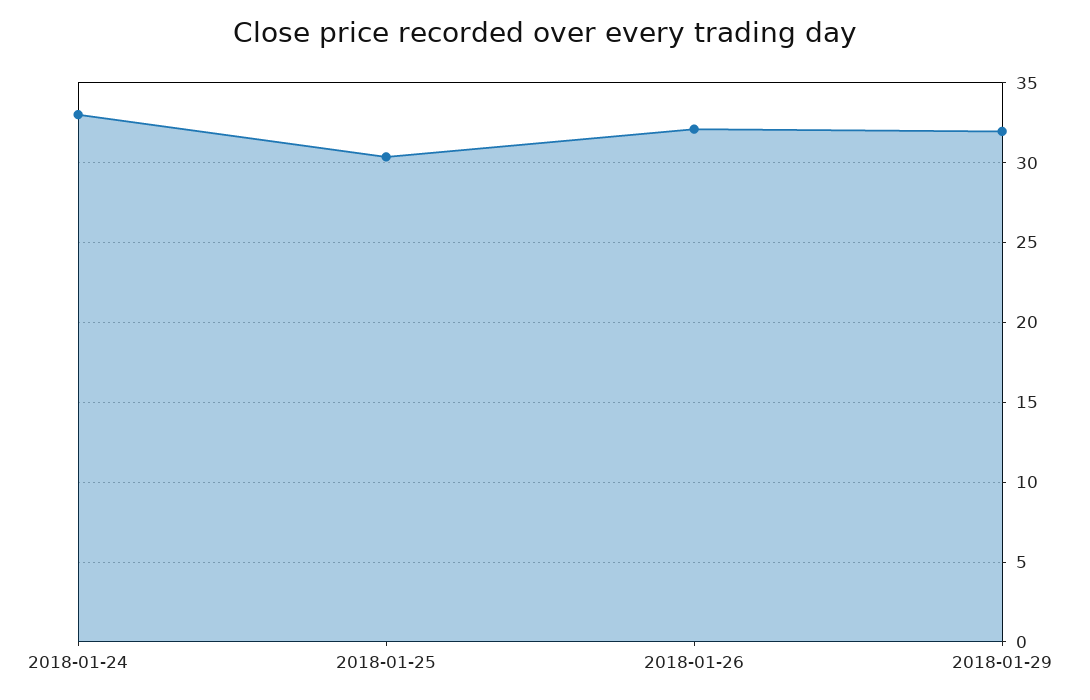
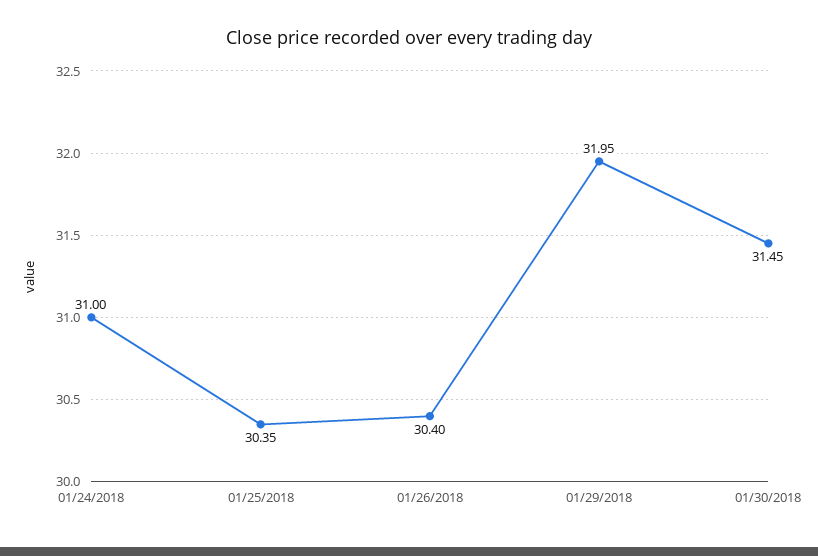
2018-01-24: 33 -> 31
2018-01-26: 32 -> 30.4
01/30/2018: none -> 31.45

